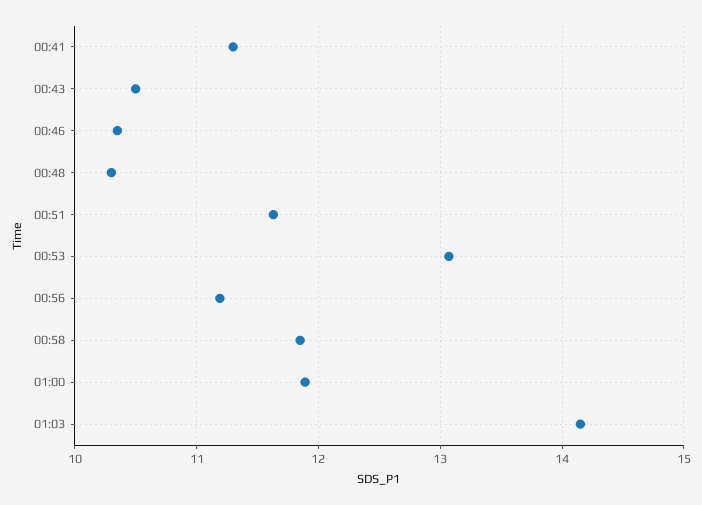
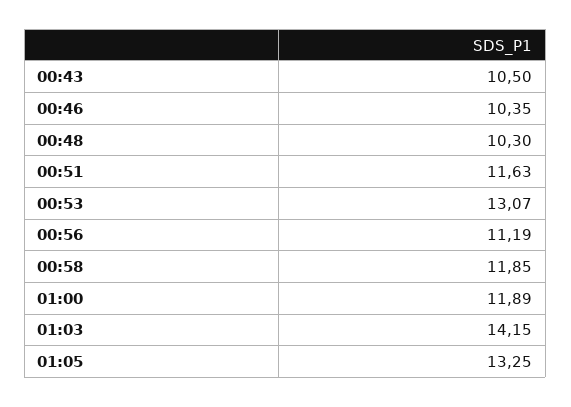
00:41: 11.3 -> none
01:05: none -> 13.25

